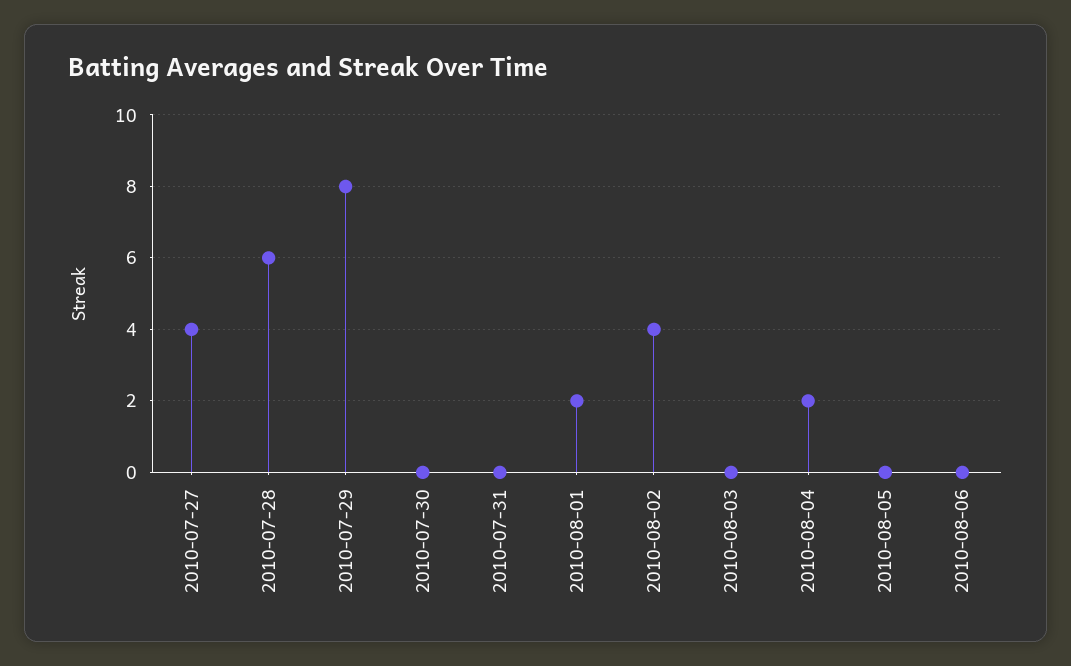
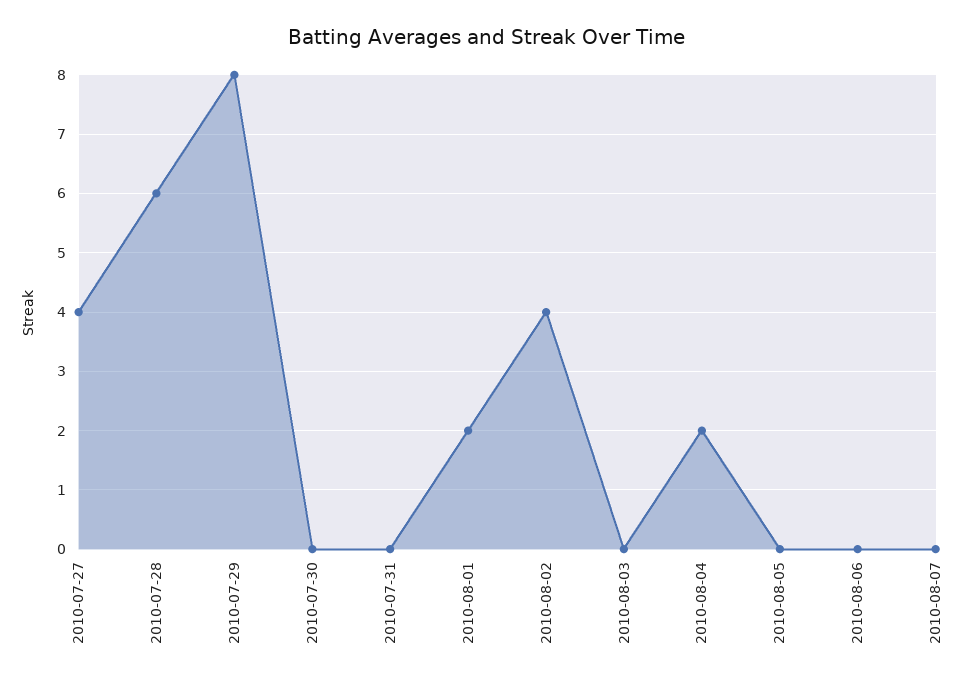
2010-08-07: none -> 0

